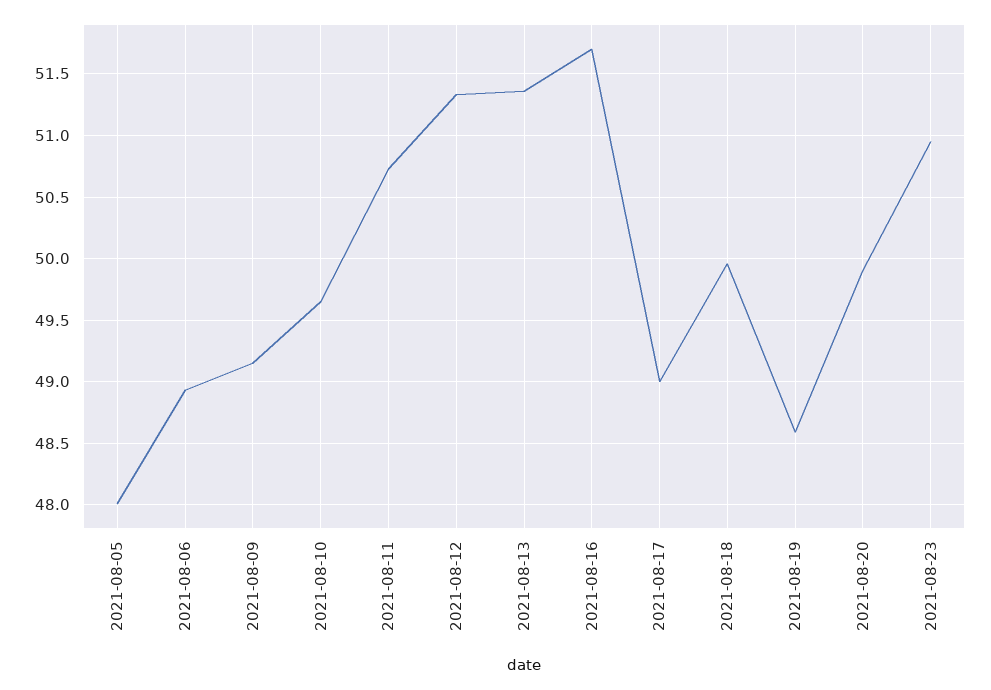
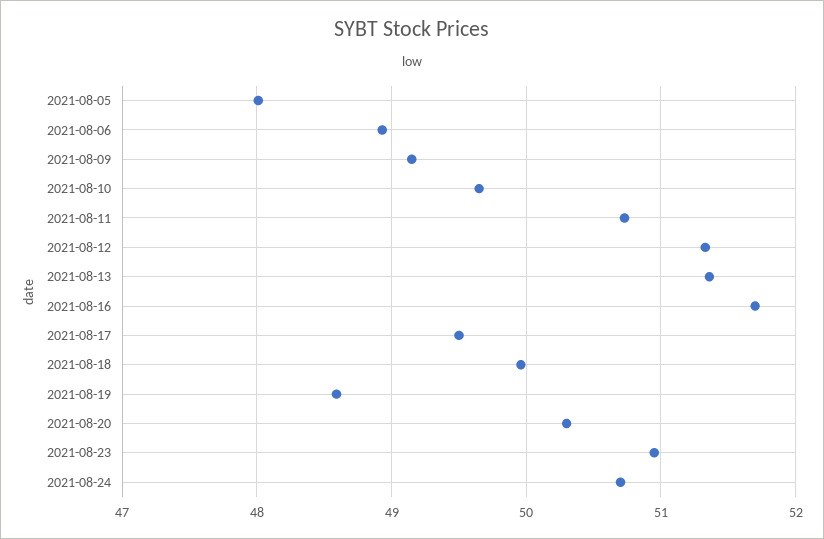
2021-08-17: 49 -> 49.5
2021-08-20: 49.9 -> 50.3
2021-08-24: none -> 50.7

